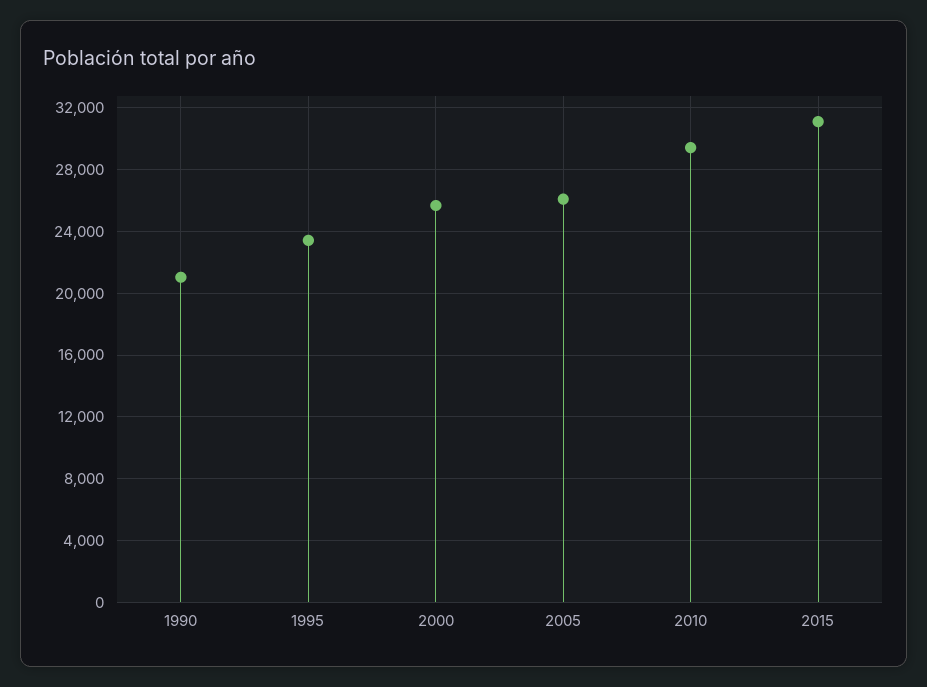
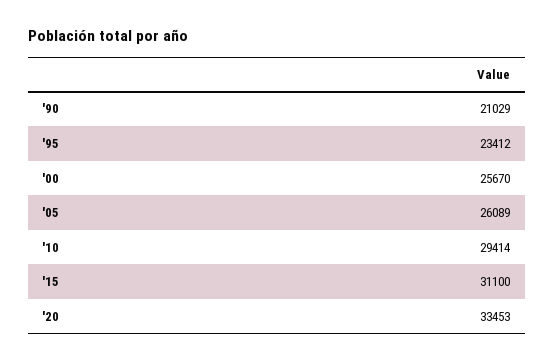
'20: none -> 33453

